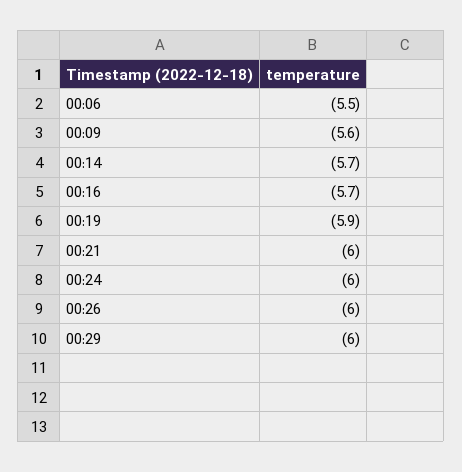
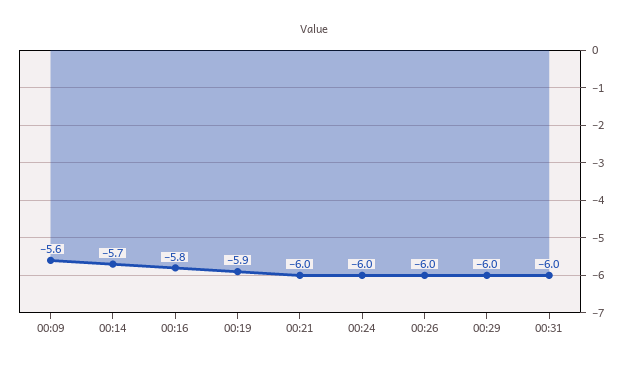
00:06: -5.5 -> none
00:16: -5.7 -> -5.8
00:31: none -> -6

